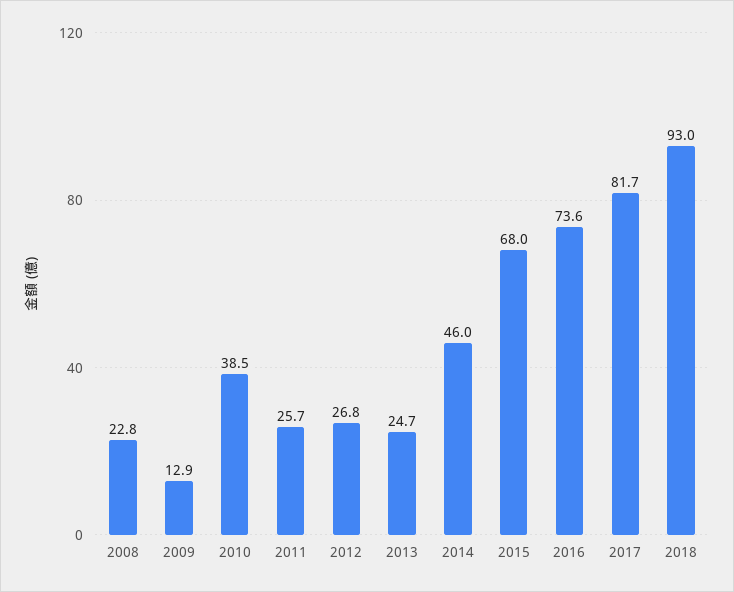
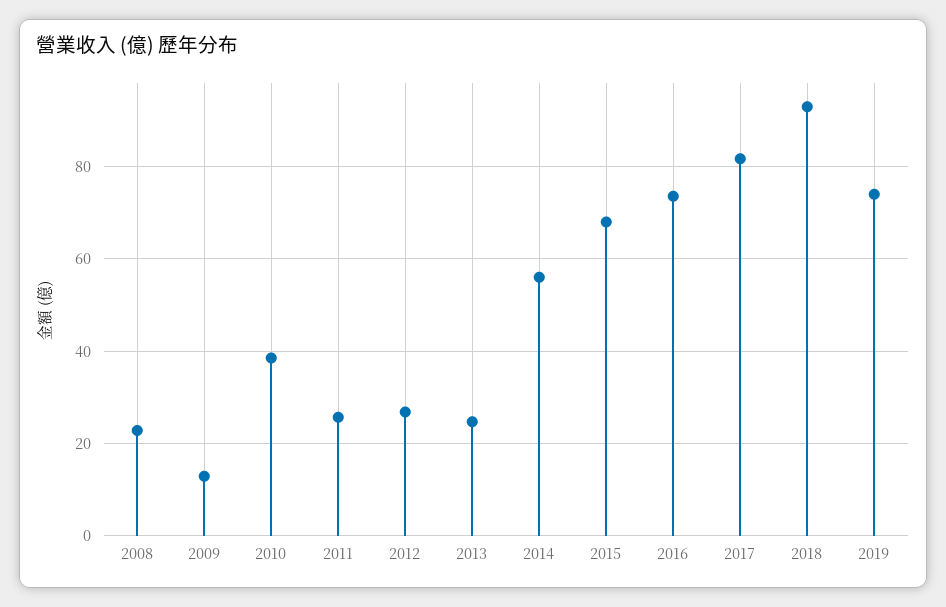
2014: 46 -> 56
2019: none -> 74

